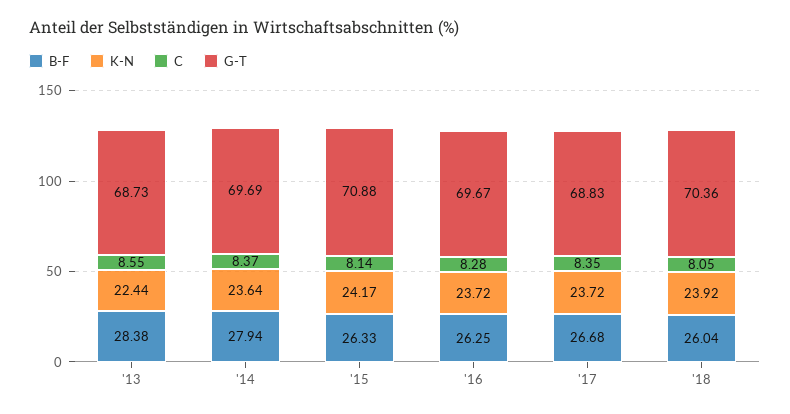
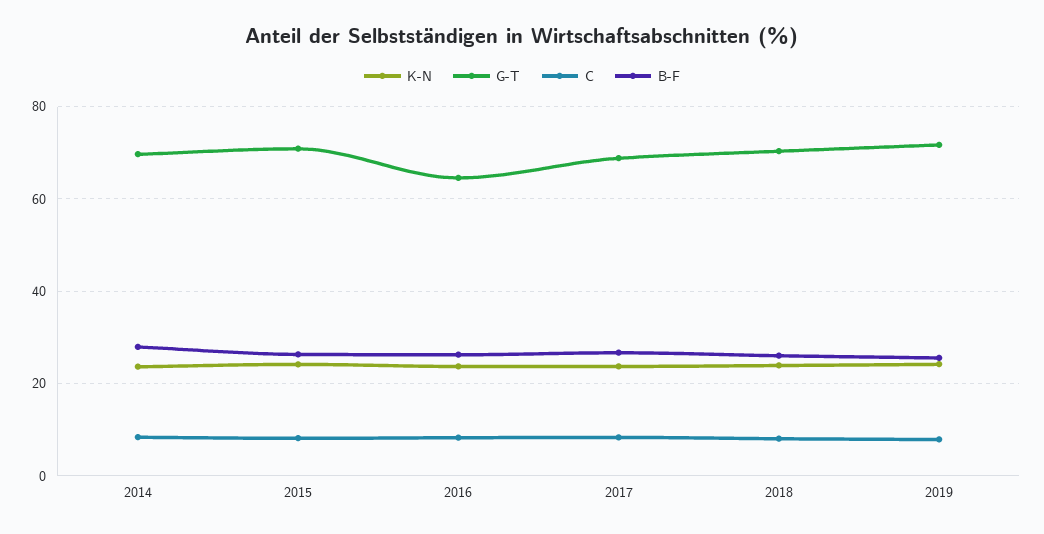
B-F, '13: 28.38 -> none
K-N, '13: 22.44 -> none
C, '13: 8.55 -> none
G-T, '13: 68.73 -> none
G-T, '16: 69.67 -> 64
K-N, 2019: none -> 24
G-T, 2019: none -> 72
C, 2019: none -> 8
B-F, 2019: none -> 26

